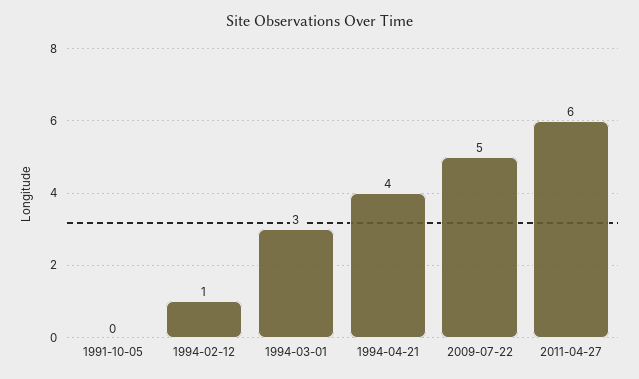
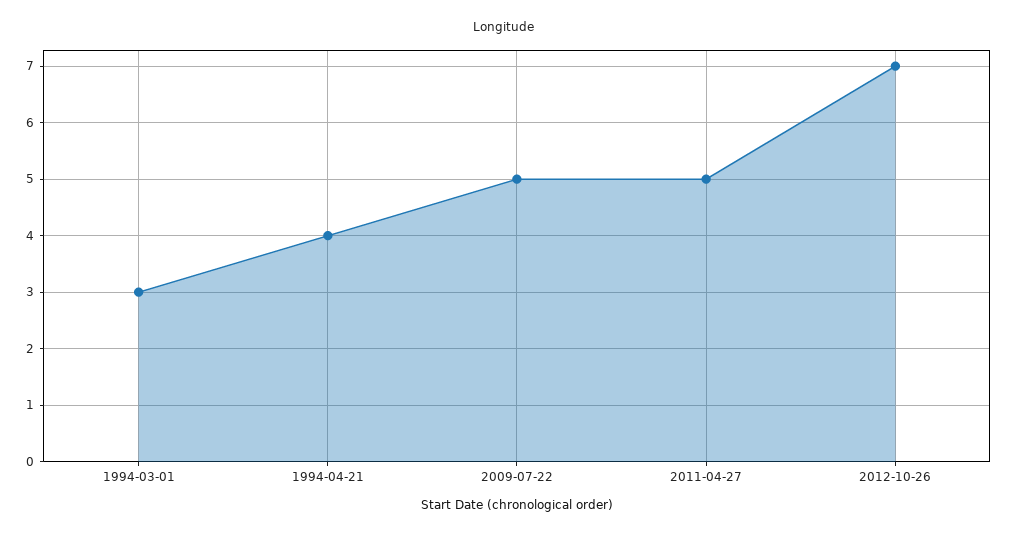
1991-10-05: 0 -> none
1994-02-12: 1 -> none
2011-04-27: 6 -> 5
2012-10-26: none -> 7

